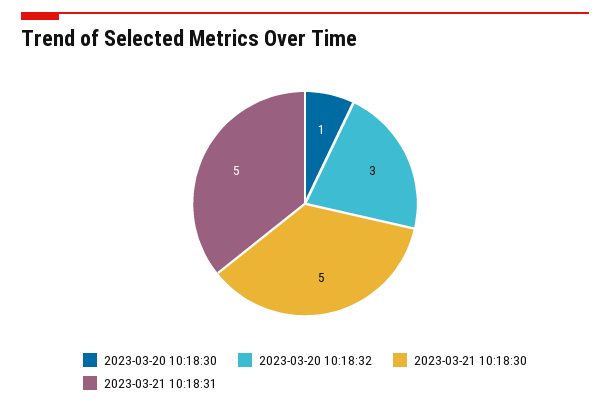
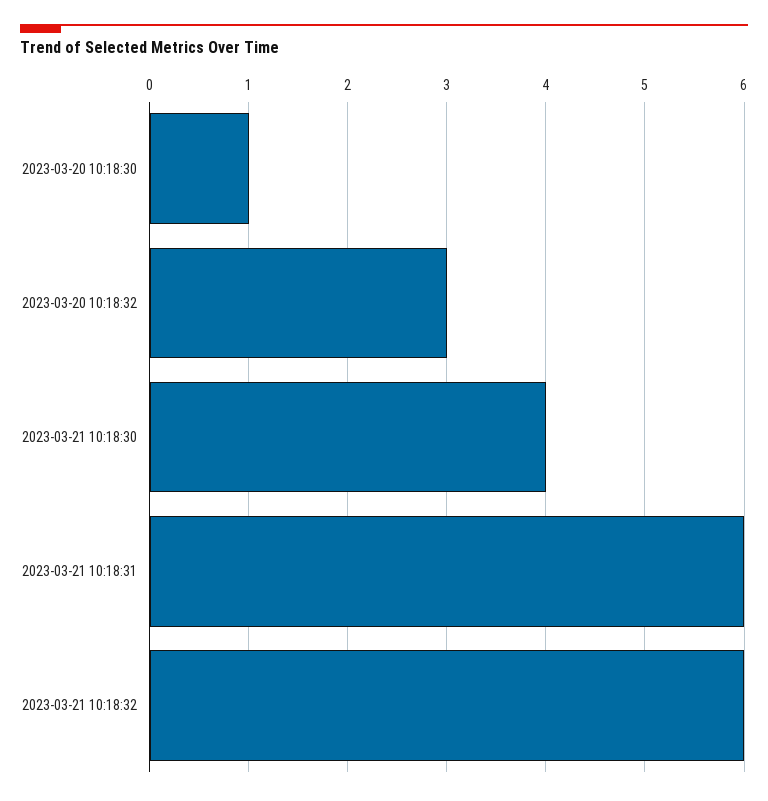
2023-03-21 10:18:30: 5 -> 4
2023-03-21 10:18:31: 5 -> 6
2023-03-21 10:18:32: none -> 6

